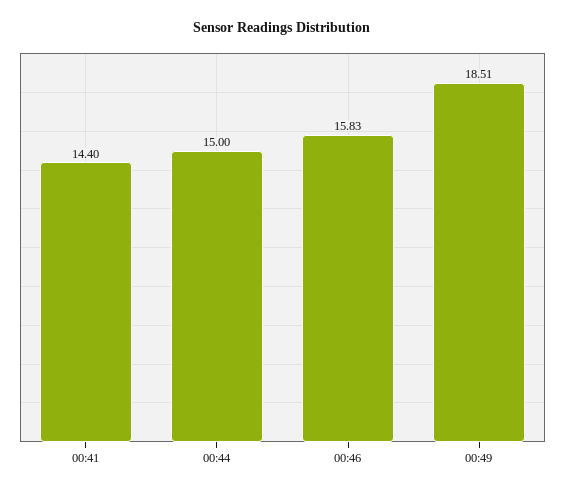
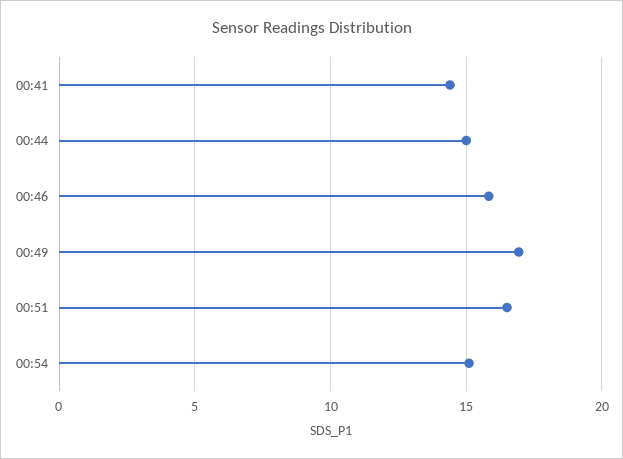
00:49: 18.51 -> 17
00:51: none -> 16.5
00:54: none -> 15

